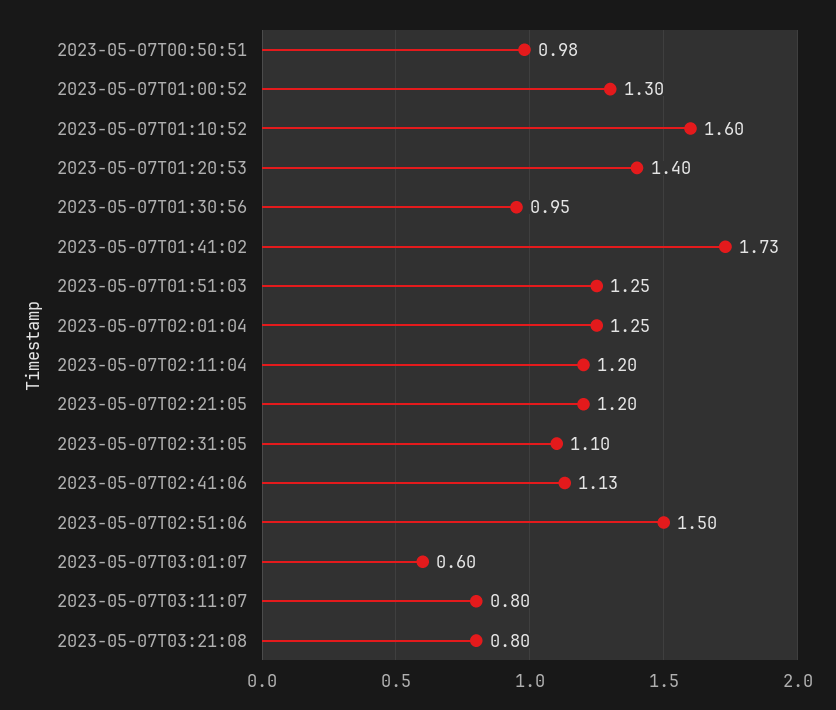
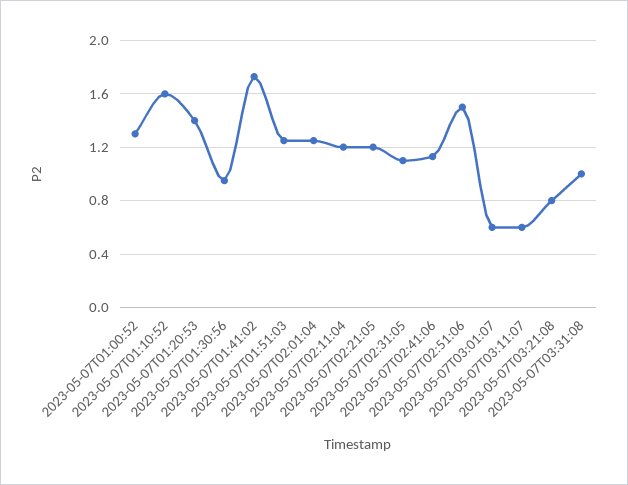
2023-05-07T00:50:51: 0.98 -> none
2023-05-07T03:11:07: 0.8 -> 0.6
2023-05-07T03:31:08: none -> 1

